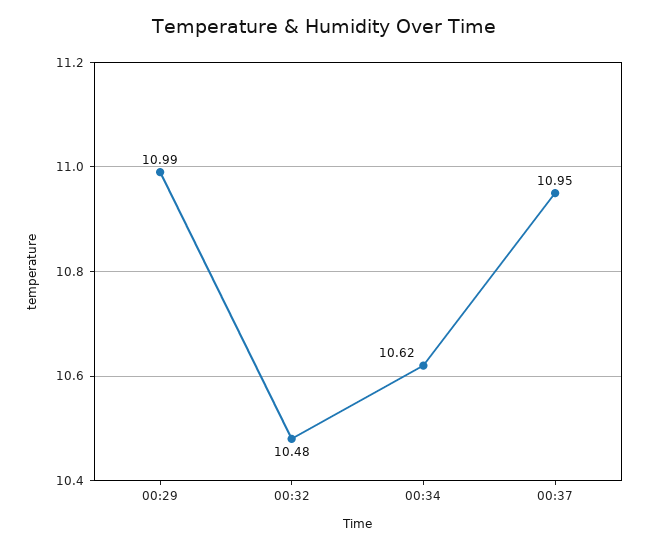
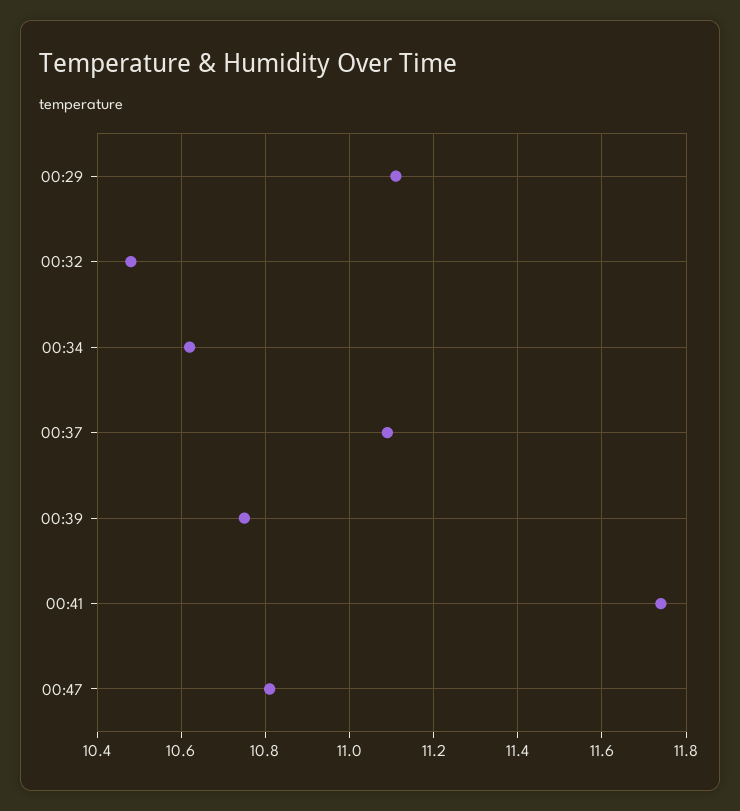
00:29: 10.99 -> 11.1
00:37: 10.95 -> 11.1
00:39: none -> 10.75
00:41: none -> 11.75
00:47: none -> 10.8

